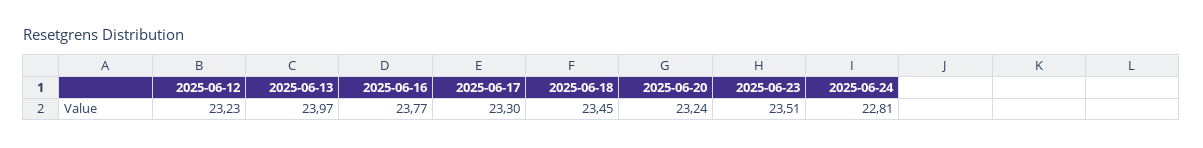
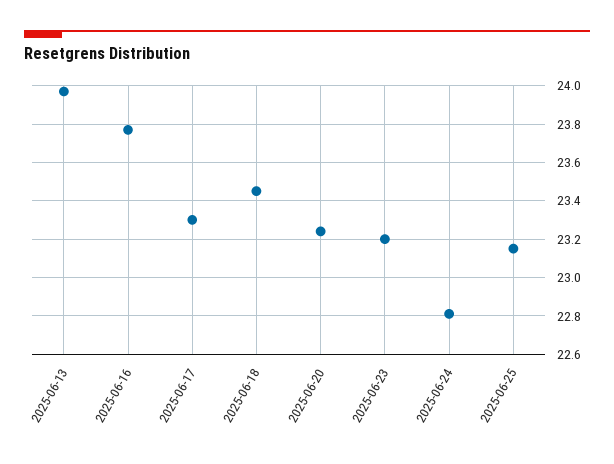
2025-06-12: 23.23 -> none
2025-06-23: 23.51 -> 23.2
2025-06-25: none -> 23.15

